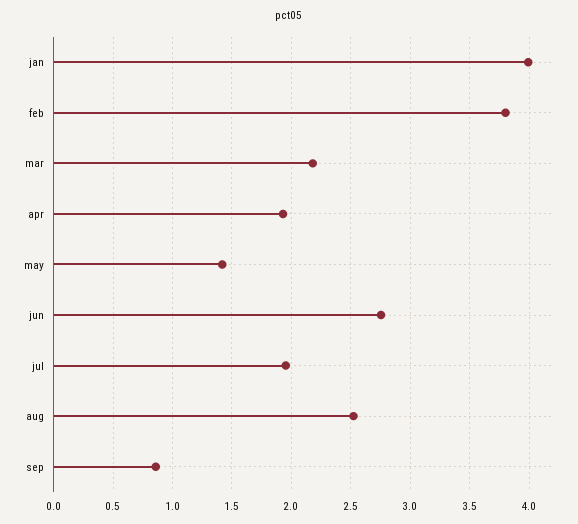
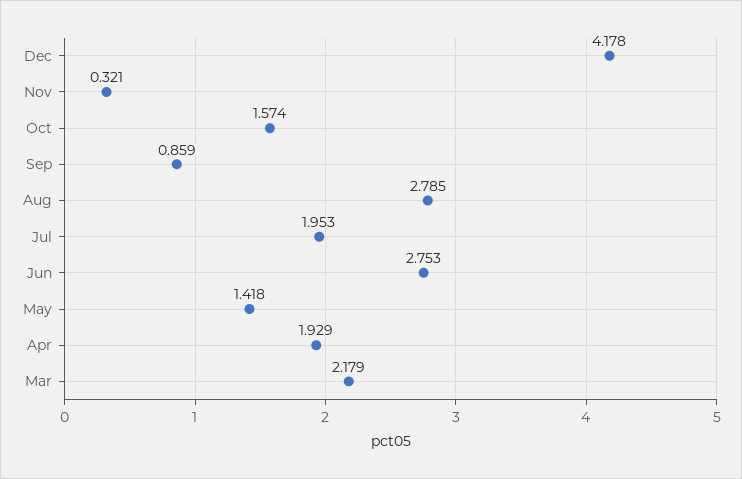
jan: 4 -> none
feb: 3.8 -> none
aug: 2.5 -> 2.785
Dec: none -> 4.178
Nov: none -> 0.321
Oct: none -> 1.574

